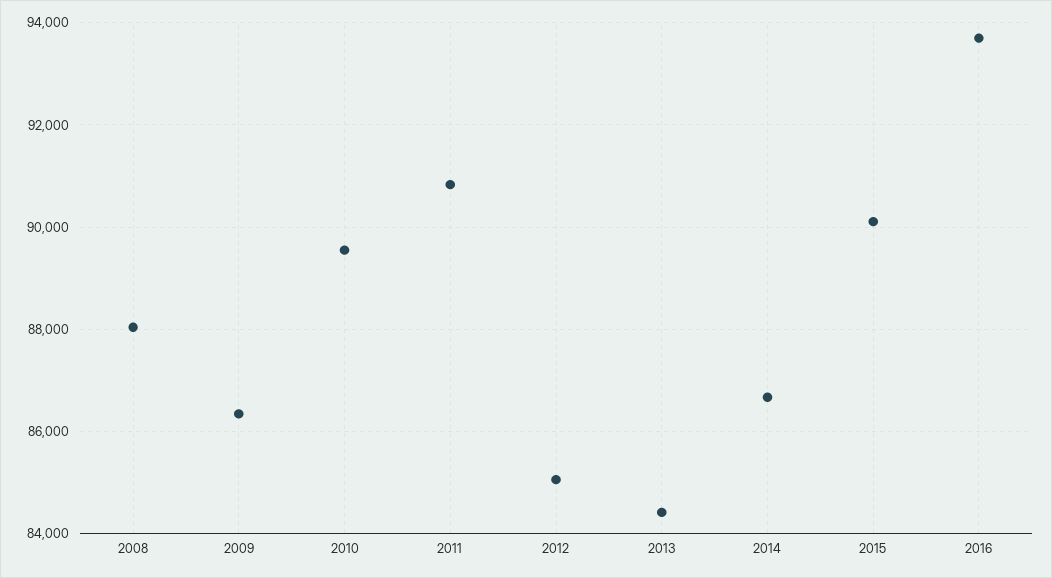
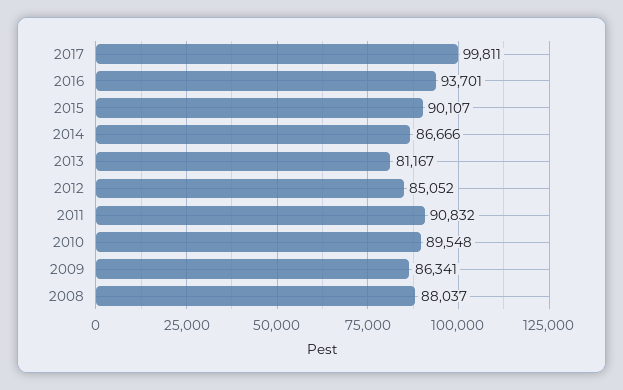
2013: 84400 -> 81167
2017: none -> 99811

